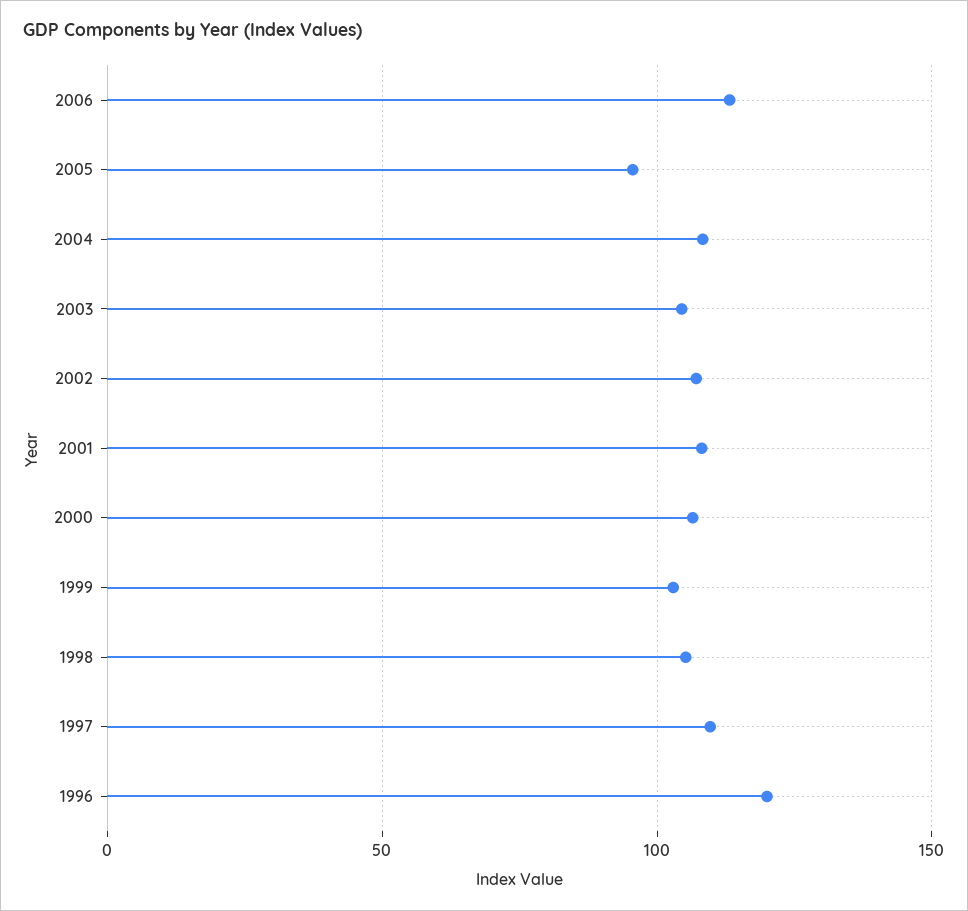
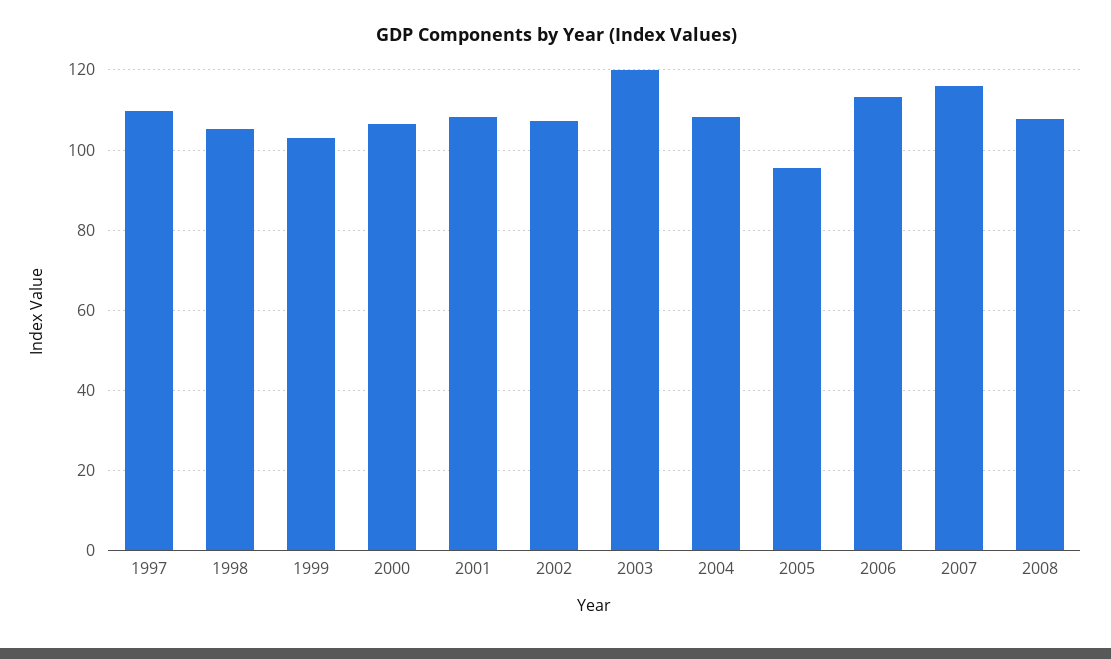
2003: 105 -> 120
1996: 120 -> none
2007: none -> 116
2008: none -> 108

